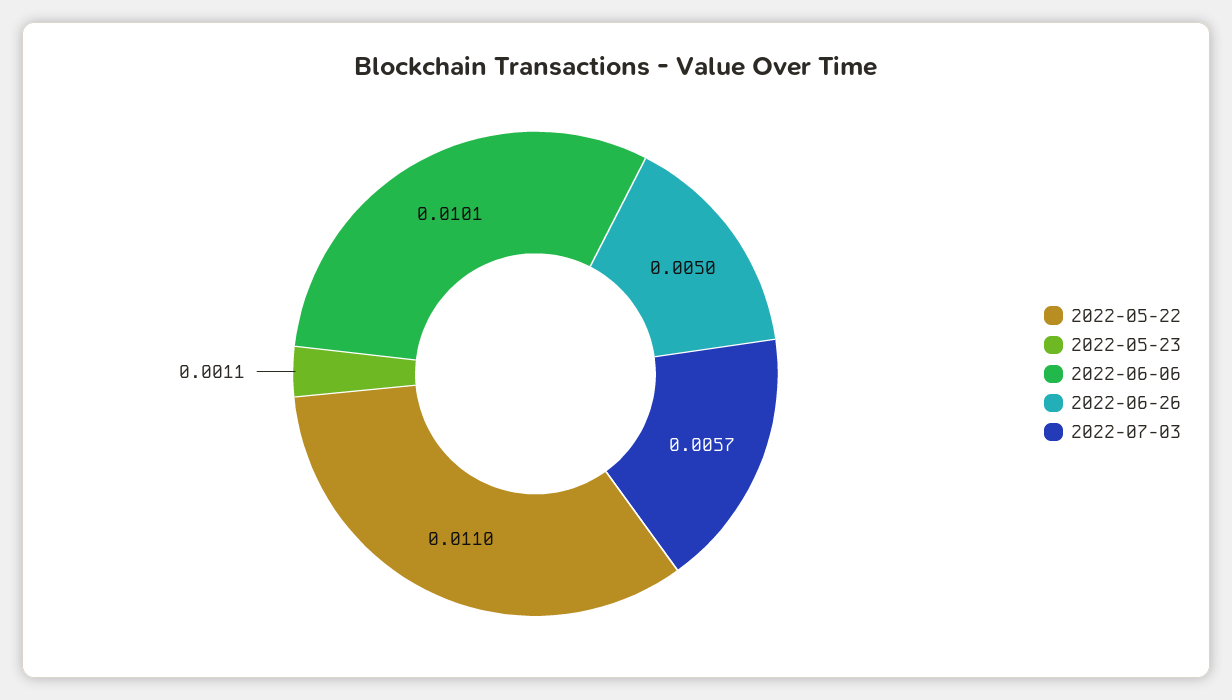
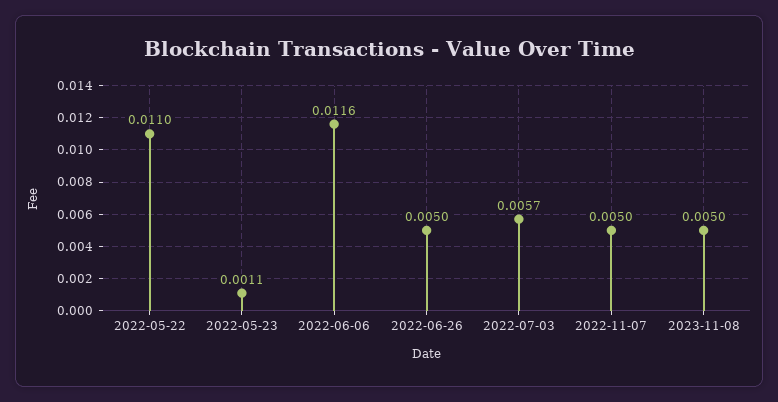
2022-06-06: 0.0101 -> 0.0116
2022-11-07: none -> 0.005
2023-11-08: none -> 0.005

